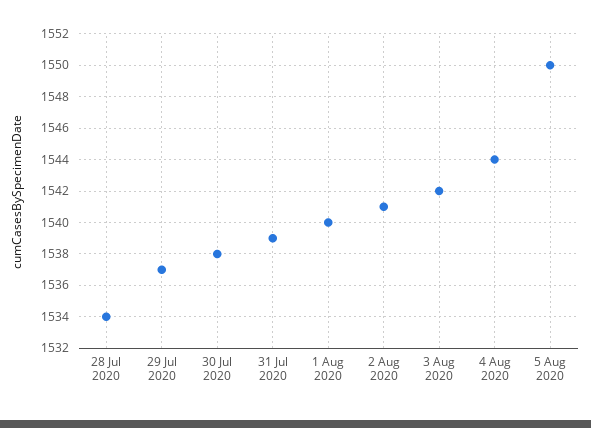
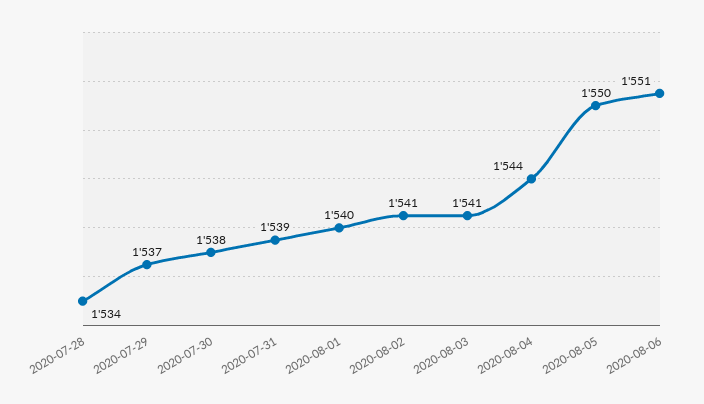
3 Aug 2020: 1542 -> 1541
2020-08-06: none -> 1551

